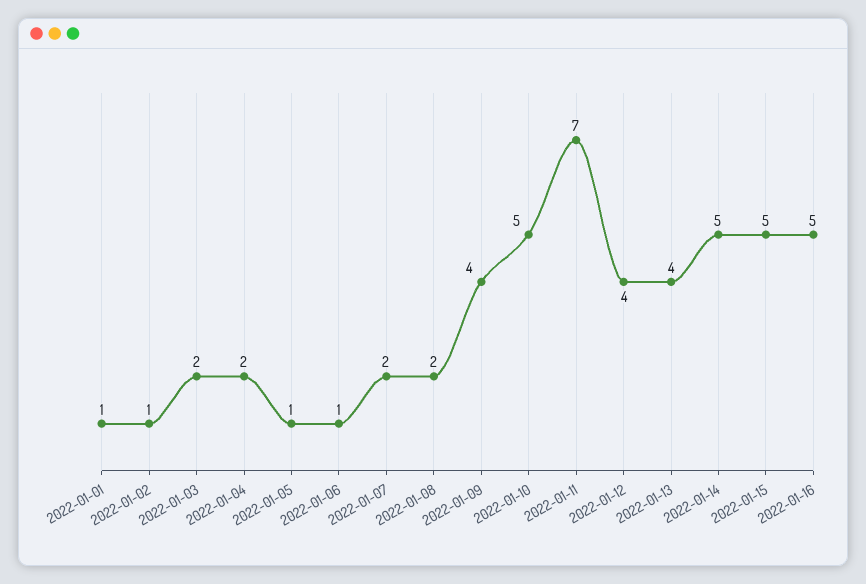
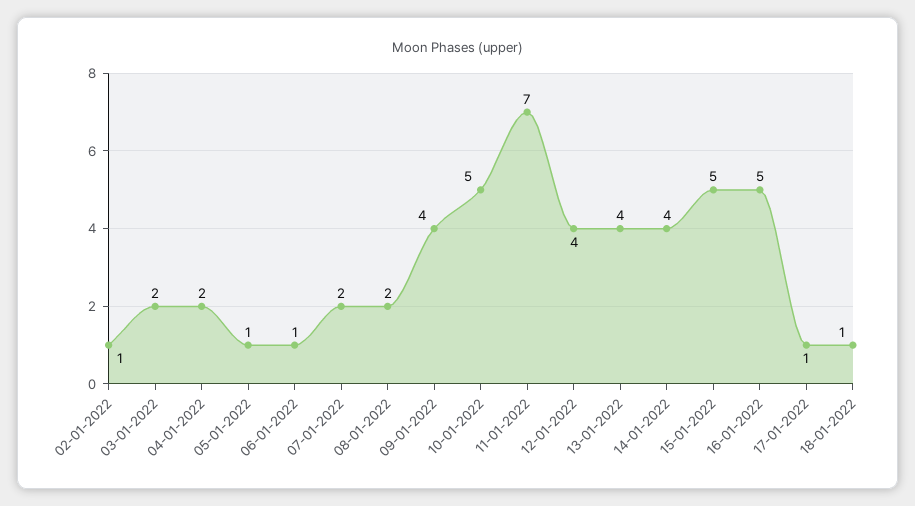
2022-01-01: 1 -> none
2022-01-14: 5 -> 4
17-01-2022: none -> 1
18-01-2022: none -> 1

